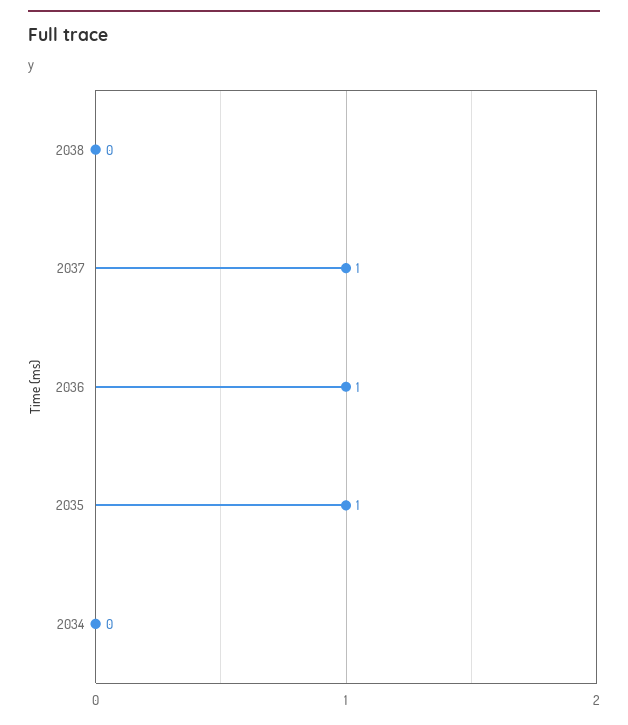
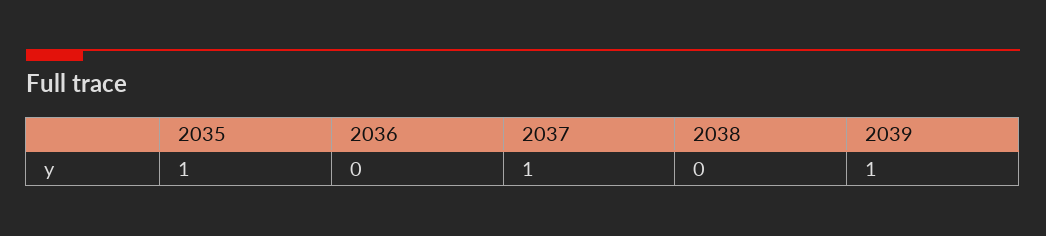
2036: 1 -> 0
2034: 0 -> none
2039: none -> 1

